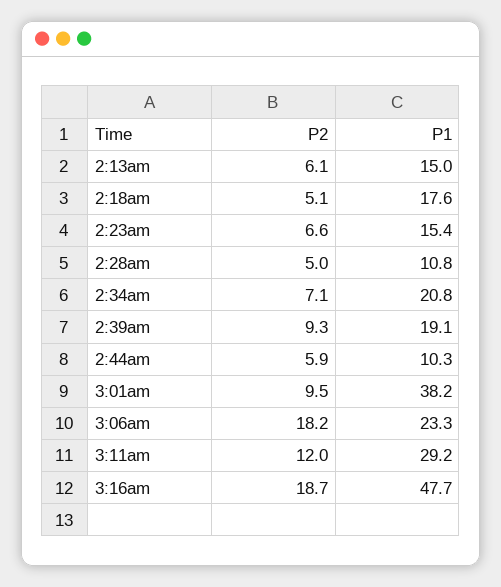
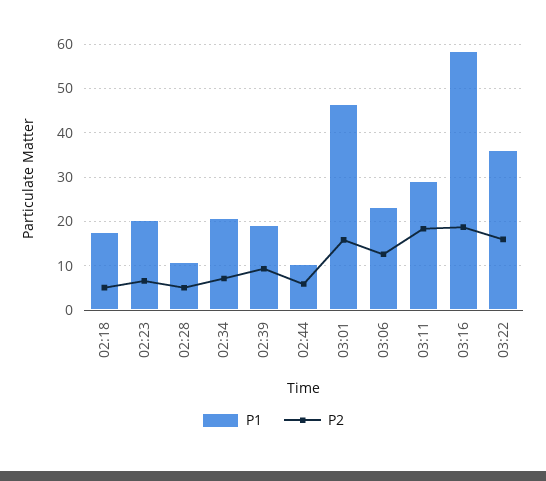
P2, 2:13am: 6.1 -> none
P1, 2:13am: 15 -> none
P1, 2:23am: 15.4 -> 20
P2, 3:01am: 9.5 -> 16
P1, 3:01am: 38.2 -> 46
P2, 3:06am: 18.2 -> 12
P2, 3:11am: 12 -> 18
P1, 3:16am: 47.7 -> 58
P1, 03:22: none -> 36
P2, 03:22: none -> 16

